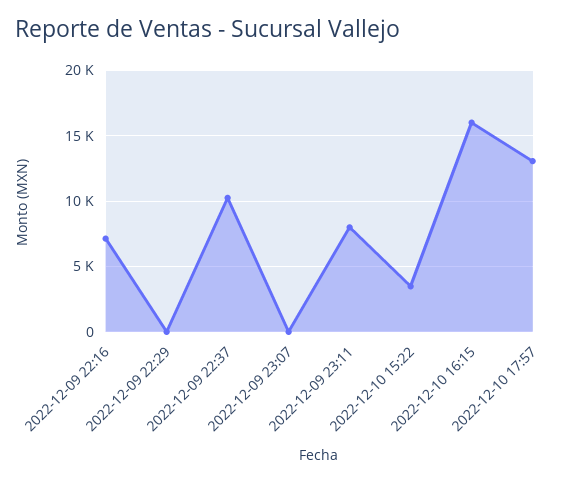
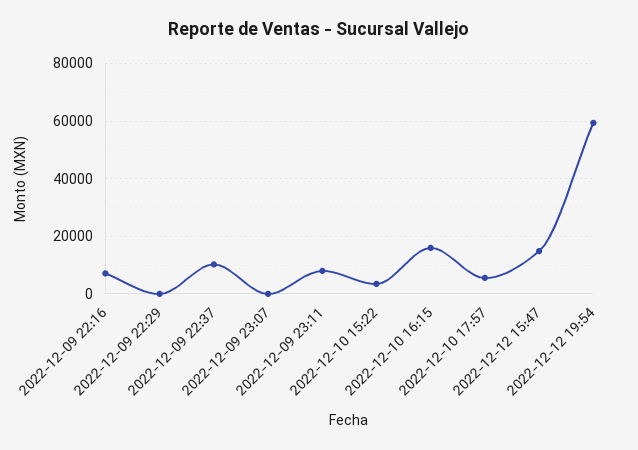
2022-12-10 17:57: 13000 -> 5000
2022-12-12 15:47: none -> 15000
2022-12-12 19:54: none -> 60000

